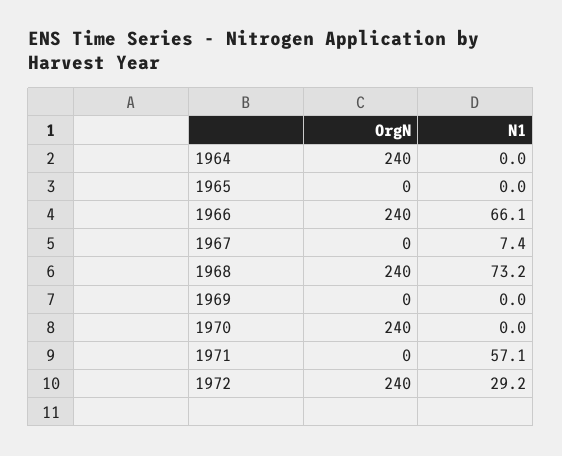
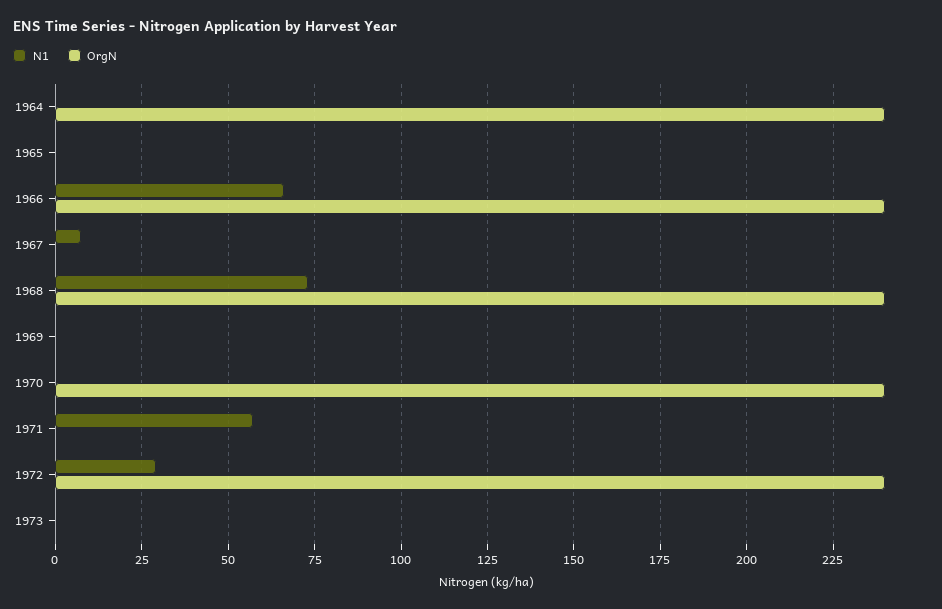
N1, 1973: none -> 0
OrgN, 1973: none -> 0

